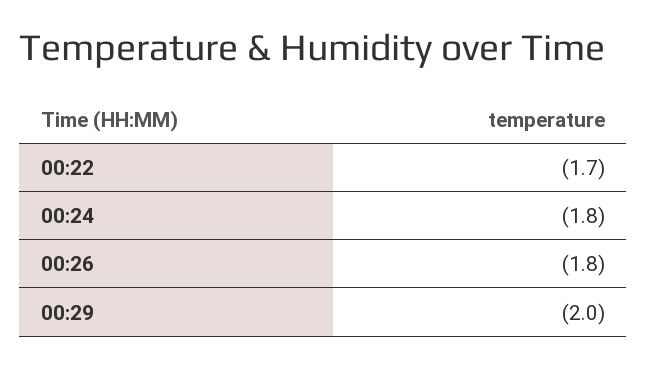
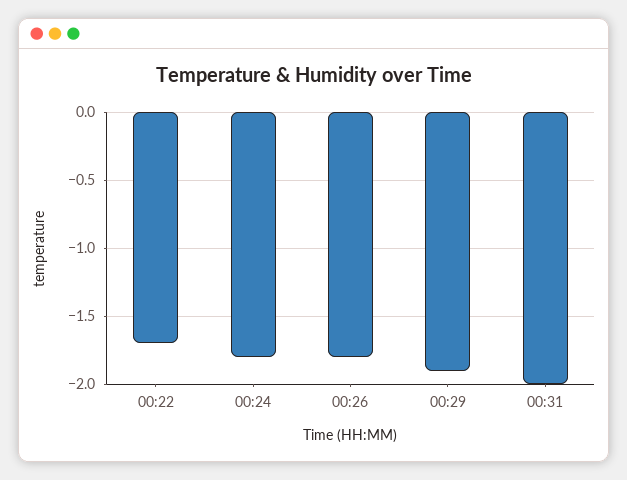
00:29: -2 -> -1.9
00:31: none -> -2

